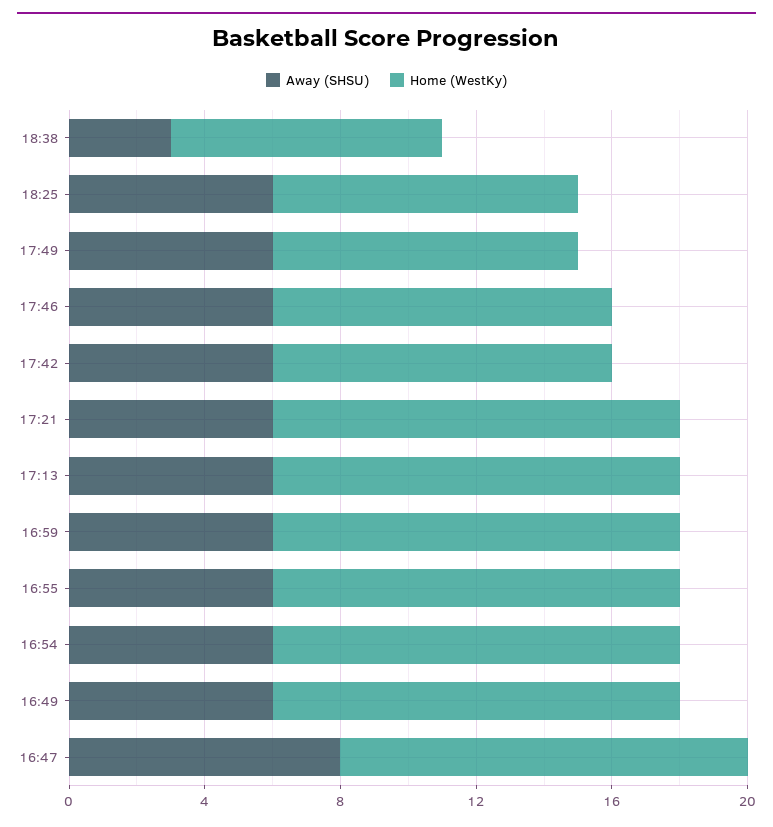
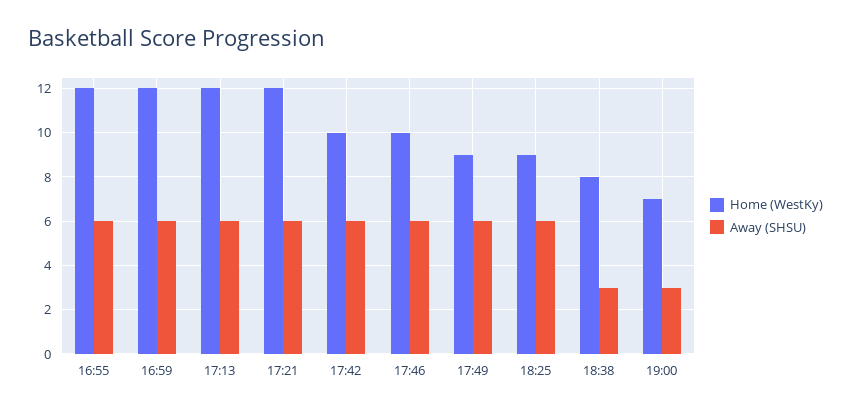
Away (SHSU), 16:54: 6 -> none
Home (WestKy), 16:54: 12 -> none
Away (SHSU), 16:49: 6 -> none
Home (WestKy), 16:49: 12 -> none
Away (SHSU), 16:47: 8 -> none
Home (WestKy), 16:47: 12 -> none
Home (WestKy), 19:00: none -> 7
Away (SHSU), 19:00: none -> 3

